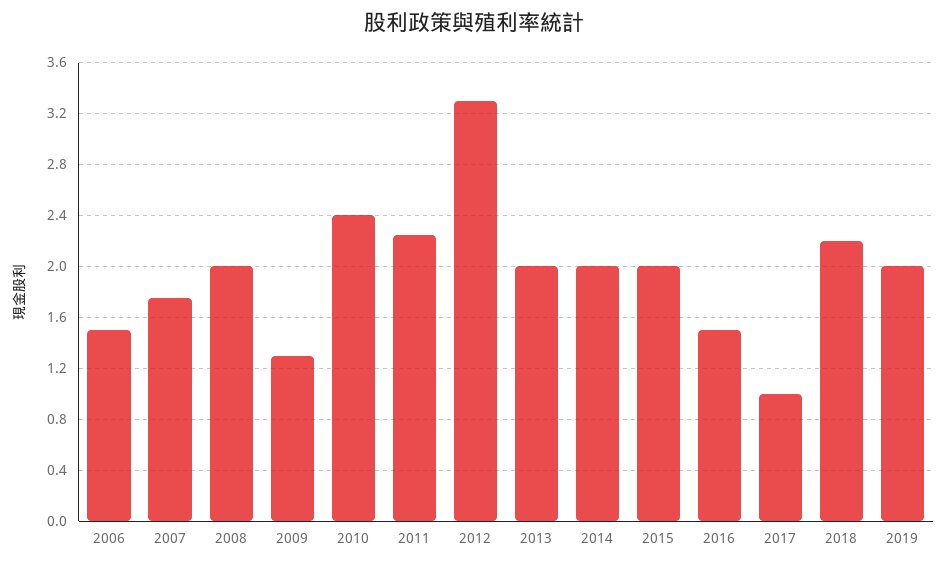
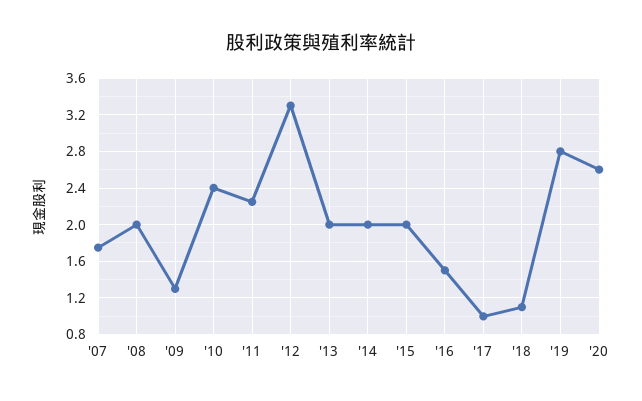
2006: 1.5 -> none
2018: 2.2 -> 1.1
2019: 2 -> 2.8
'20: none -> 2.6

